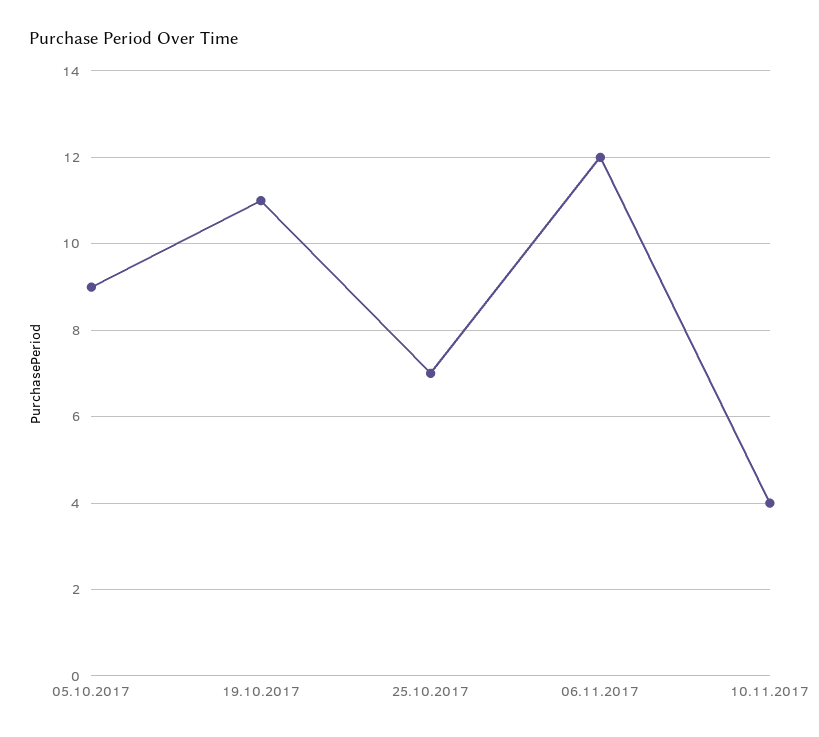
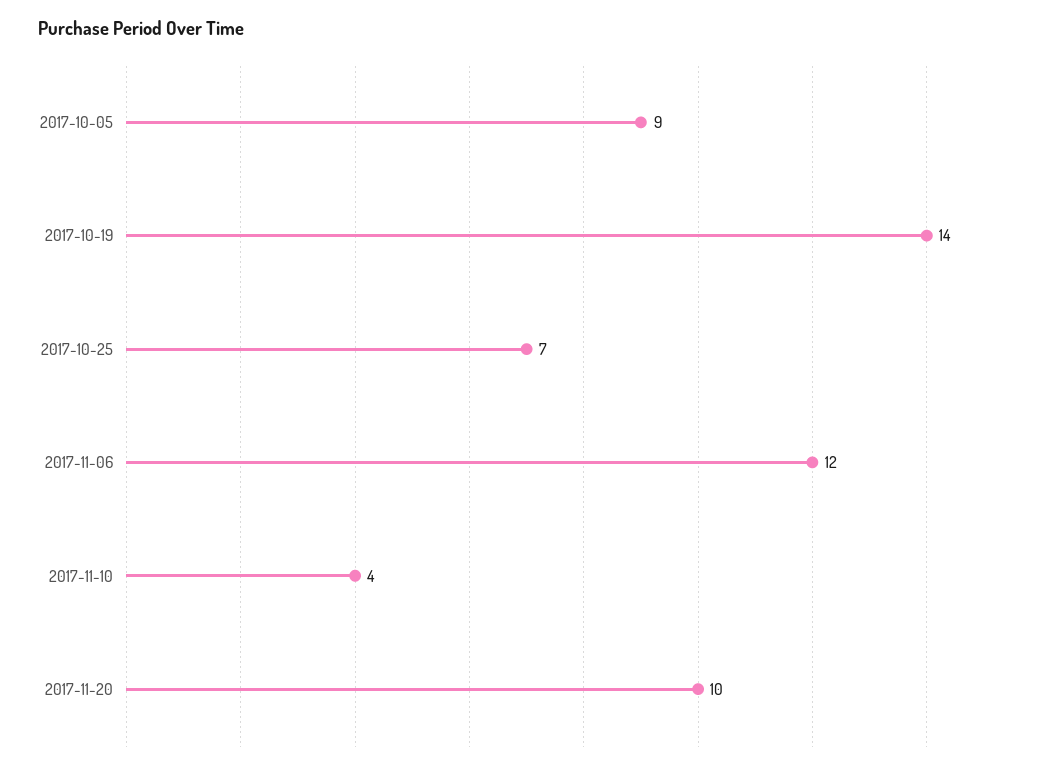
19.10.2017: 11 -> 14
2017-11-20: none -> 10

